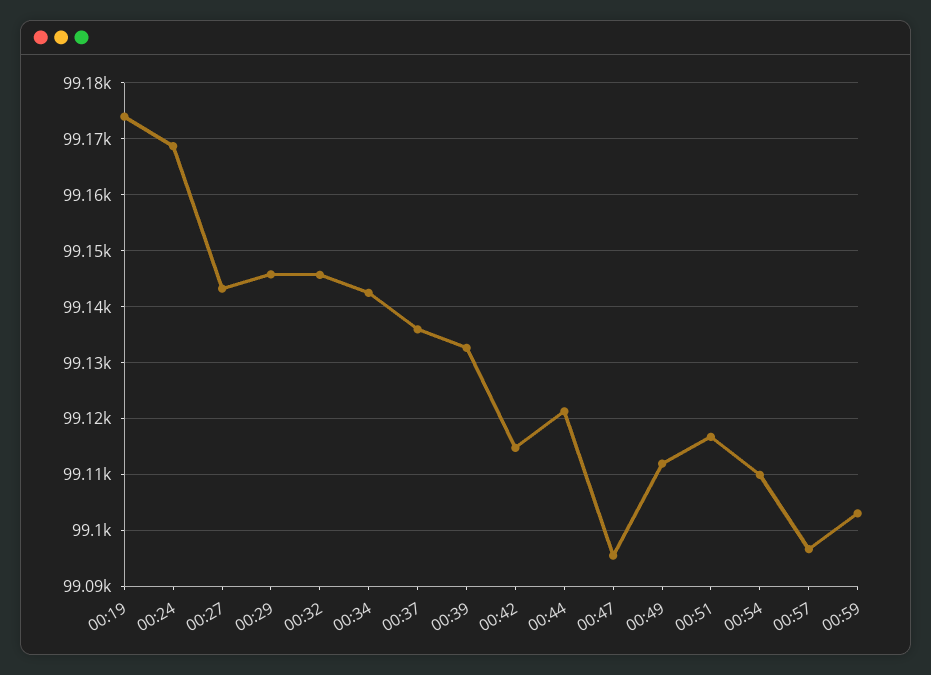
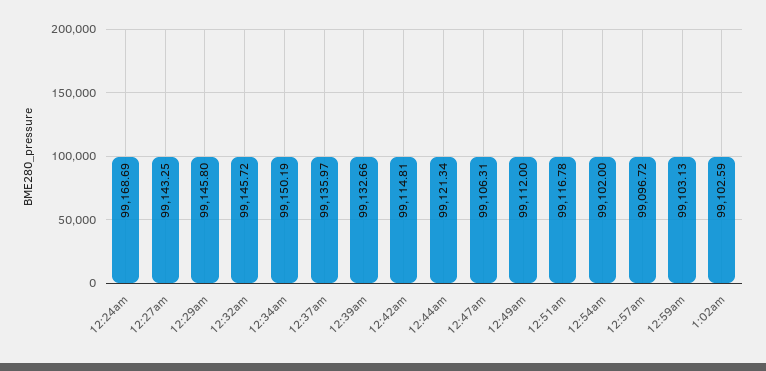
00:19: 99174 -> none
00:34: 99142 -> 99150.19
00:47: 99096 -> 99106.31
00:54: 99110 -> 99102
1:02am: none -> 99102.59

